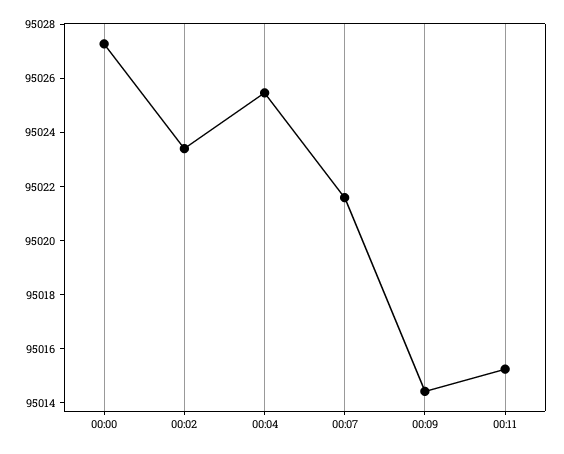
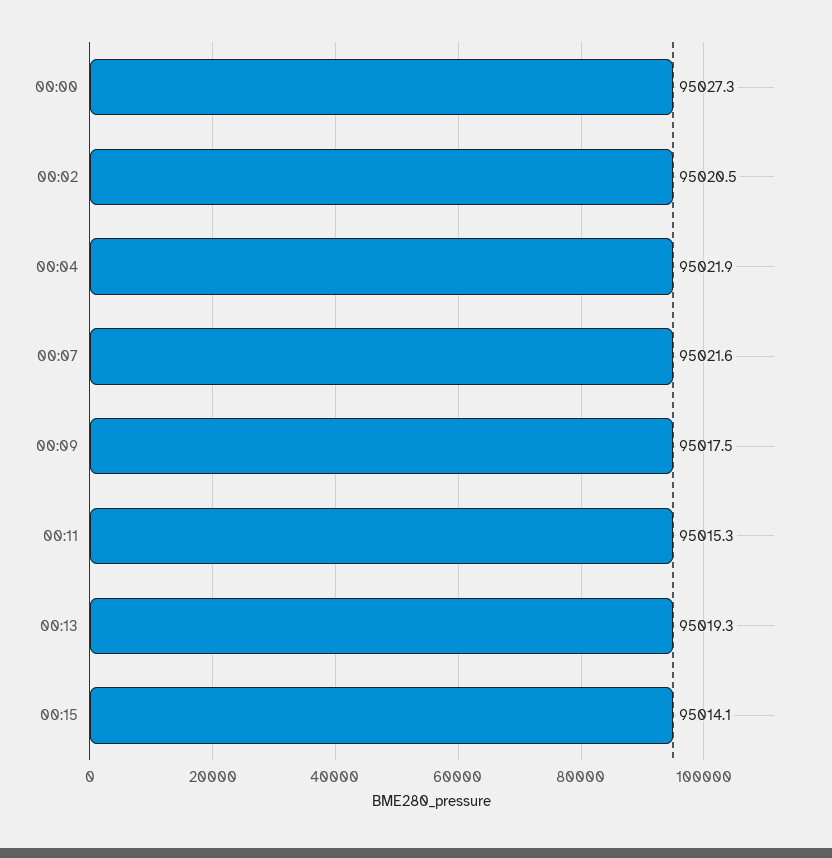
00:02: 95023.5 -> 95020.5
00:04: 95025.5 -> 95021.9
00:09: 95014.5 -> 95017.5
00:13: none -> 95019.3
00:15: none -> 95014.1

